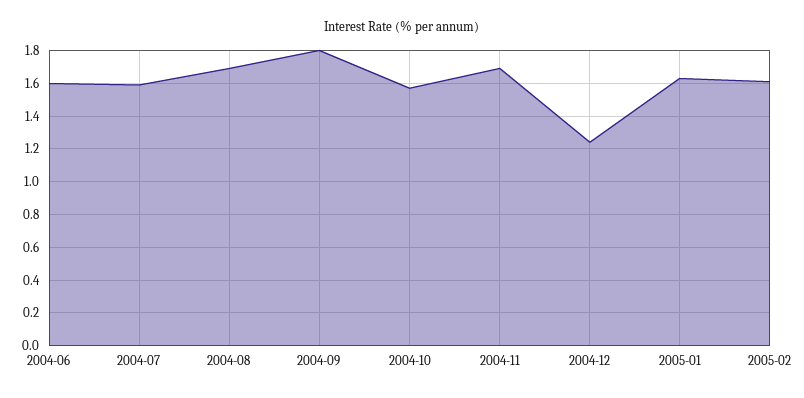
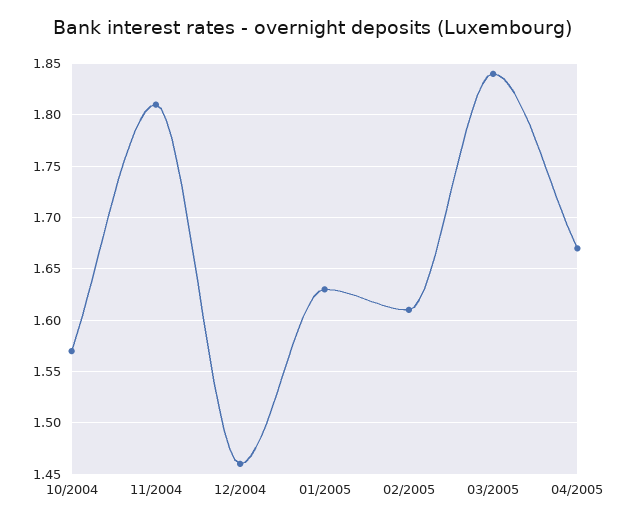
2004-06: 1.6 -> none
2004-07: 1.6 -> none
2004-08: 1.7 -> none
2004-09: 1.8 -> none
2004-11: 1.7 -> 1.81
2004-12: 1.25 -> 1.46
03/2005: none -> 1.84
04/2005: none -> 1.67

